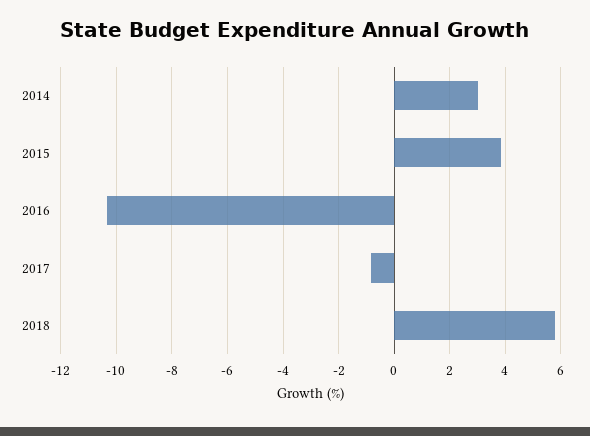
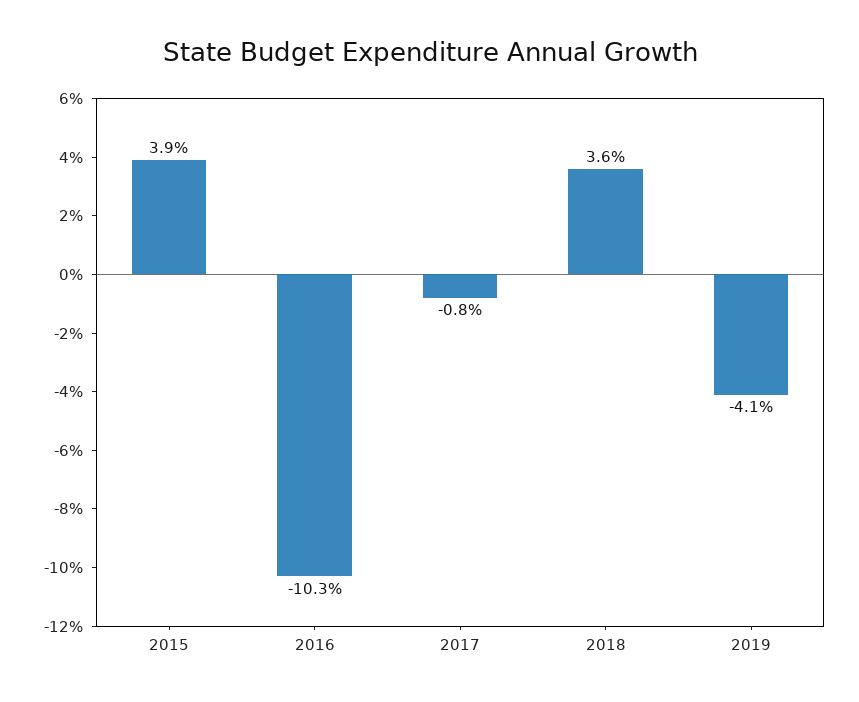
2014: 3 -> none
2018: 5.75 -> 3.6
2019: none -> -4.1

